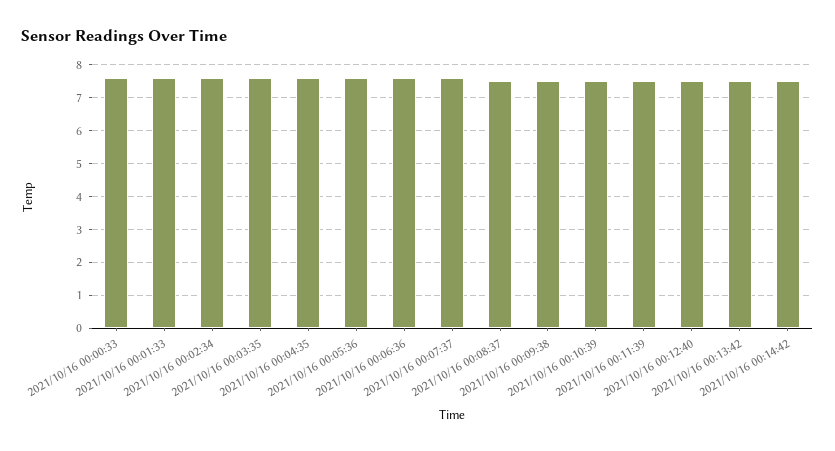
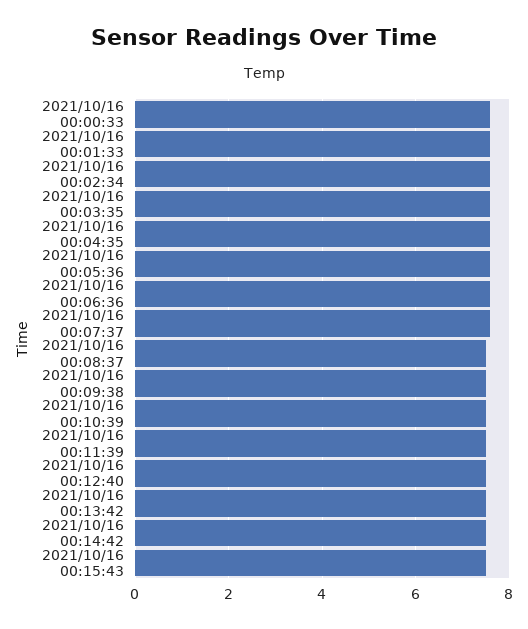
2021/10/16 00:15:43: none -> 7.5

